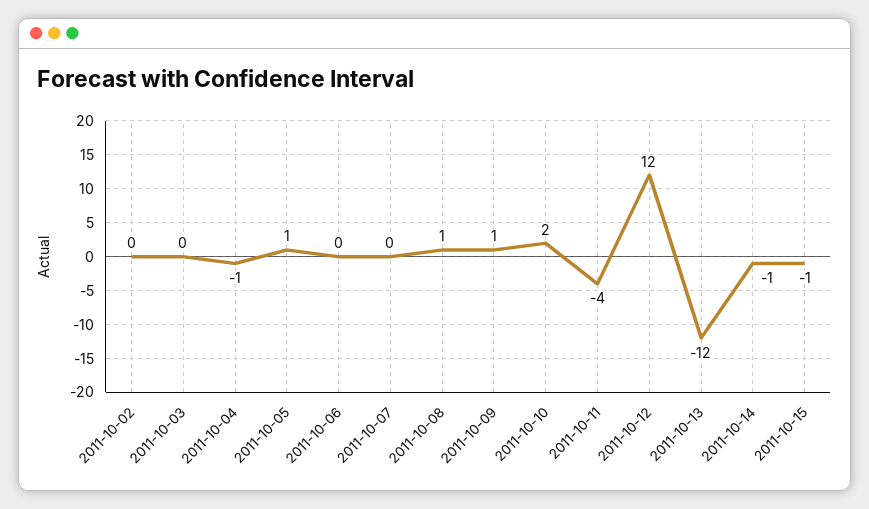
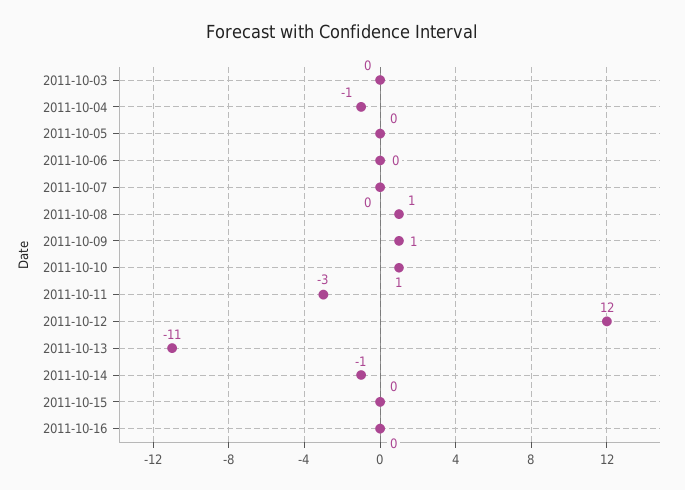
2011-10-02: 0 -> none
2011-10-05: 1 -> 0
2011-10-10: 2 -> 1
2011-10-11: -4 -> -3
2011-10-13: -12 -> -11
2011-10-15: -1 -> 0
2011-10-16: none -> 0

